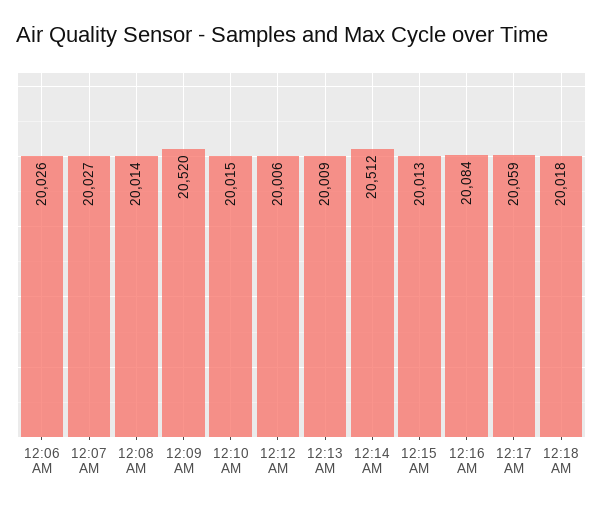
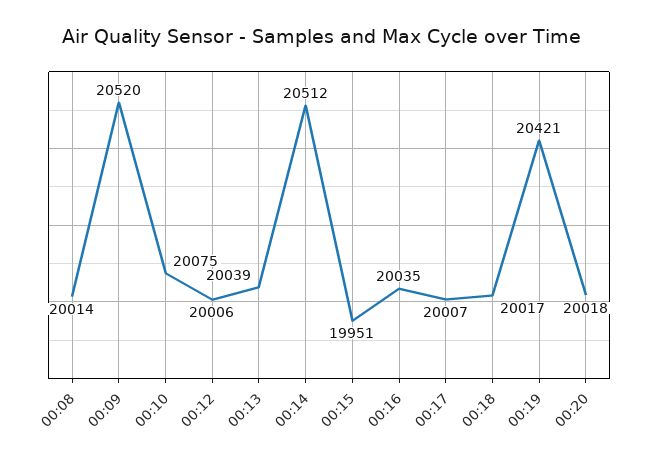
12:06 AM: 20026 -> none
12:07 AM: 20027 -> none
12:10 AM: 20015 -> 20075
12:13 AM: 20009 -> 20039
12:15 AM: 20013 -> 19951
12:16 AM: 20084 -> 20035
12:17 AM: 20059 -> 20007
12:18 AM: 20018 -> 20017
00:19: none -> 20421
00:20: none -> 20018

